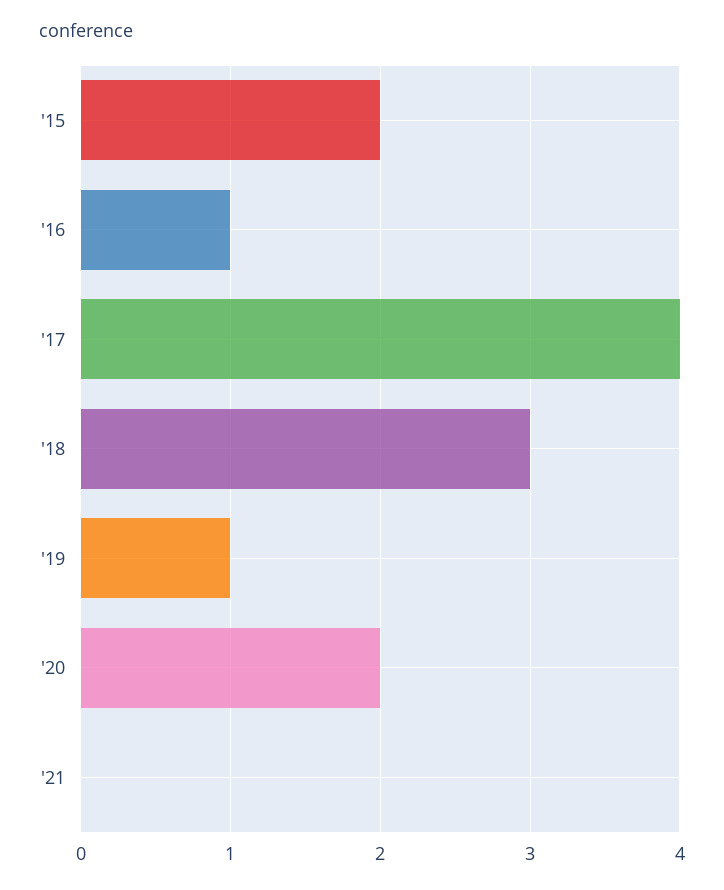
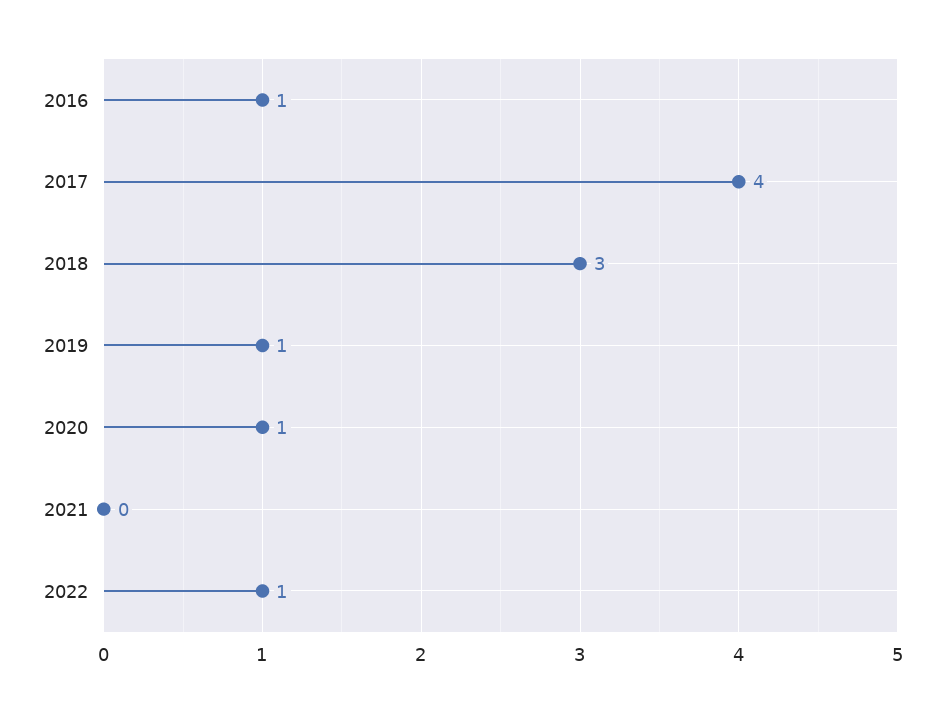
'15: 2 -> none
'20: 2 -> 1
2022: none -> 1

